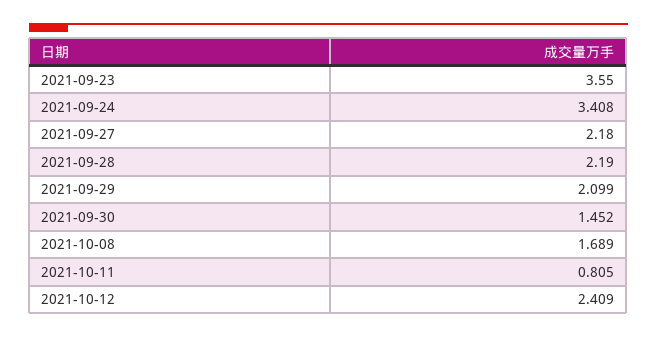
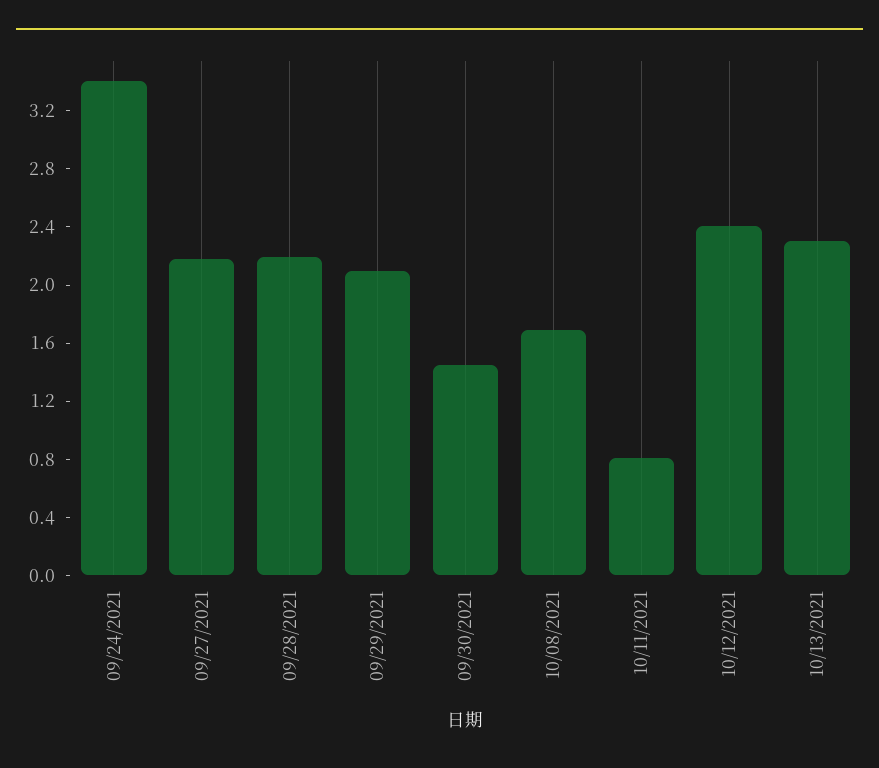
2021-09-23: 3.55 -> none
10/13/2021: none -> 2.3

